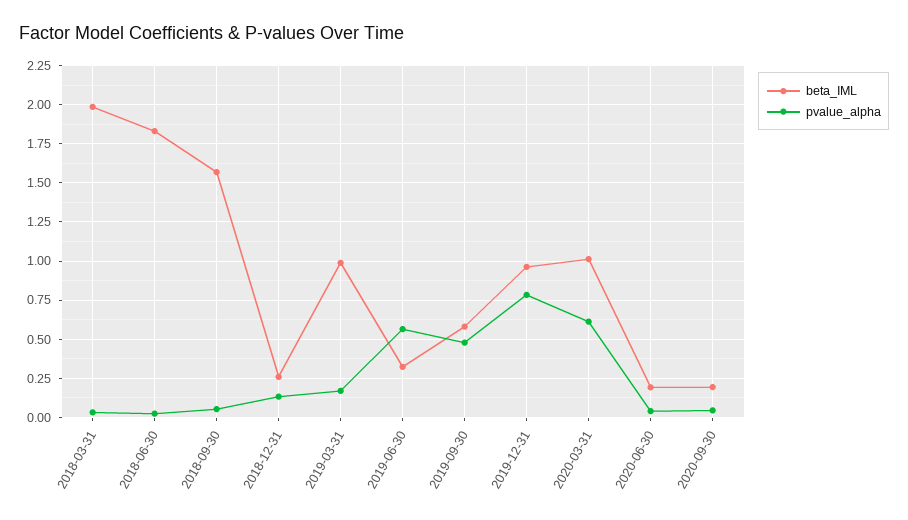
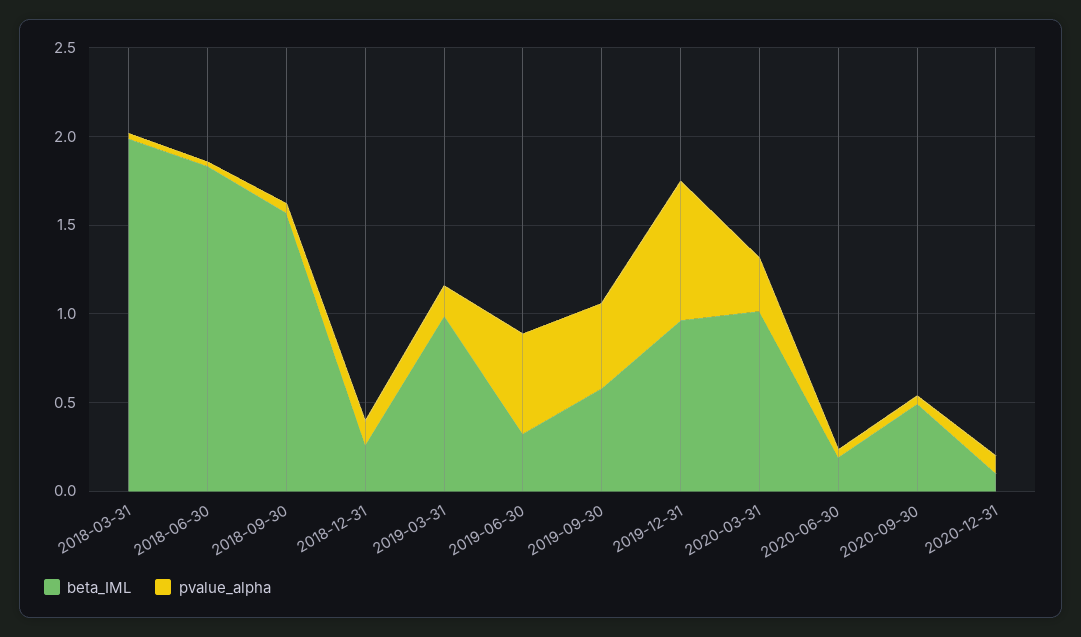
pvalue_alpha, 2020-03-31: 0.6 -> 0.3
beta_IML, 2020-09-30: 0.2 -> 0.5
beta_IML, 2020-12-31: none -> 0.1
pvalue_alpha, 2020-12-31: none -> 0.1

